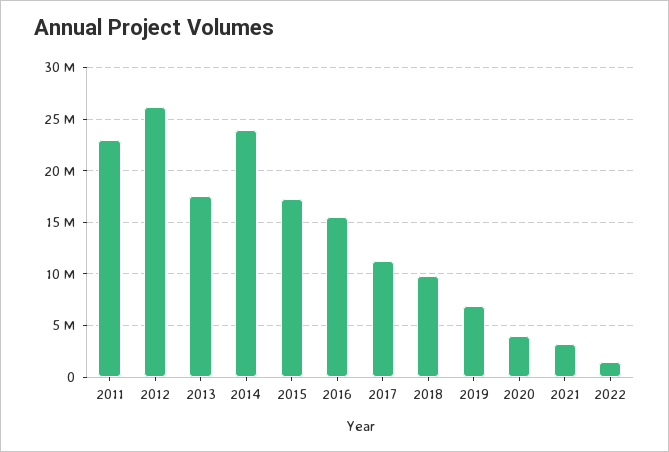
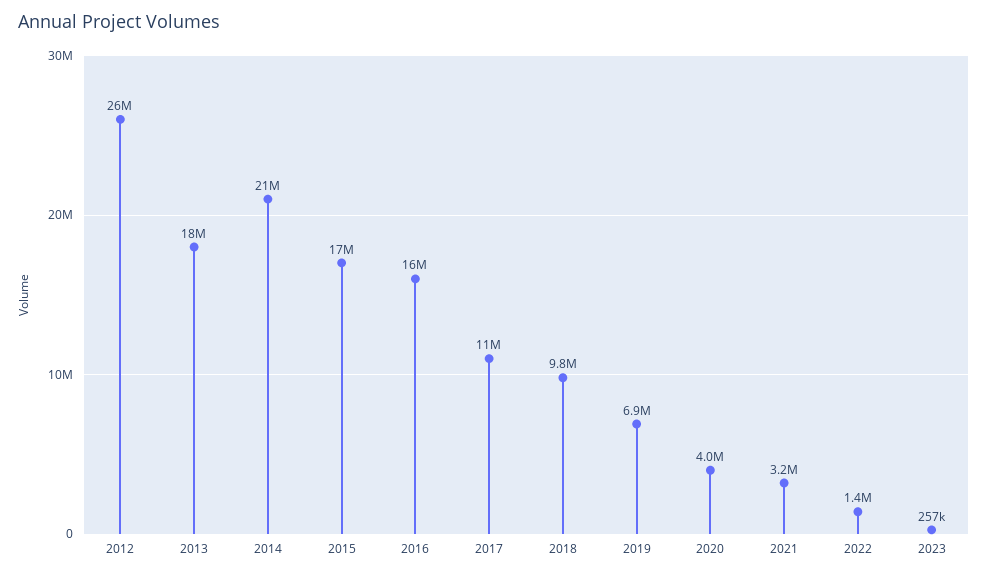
2011: 23000000 -> none
2014: 24000000 -> 21000000
2023: none -> 257000

